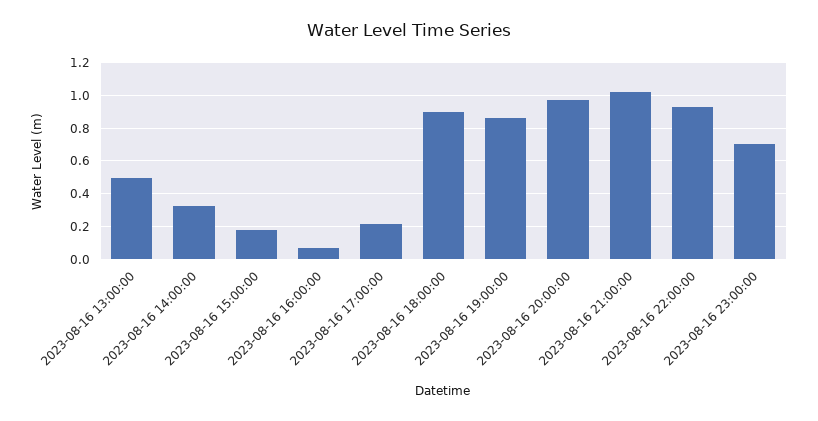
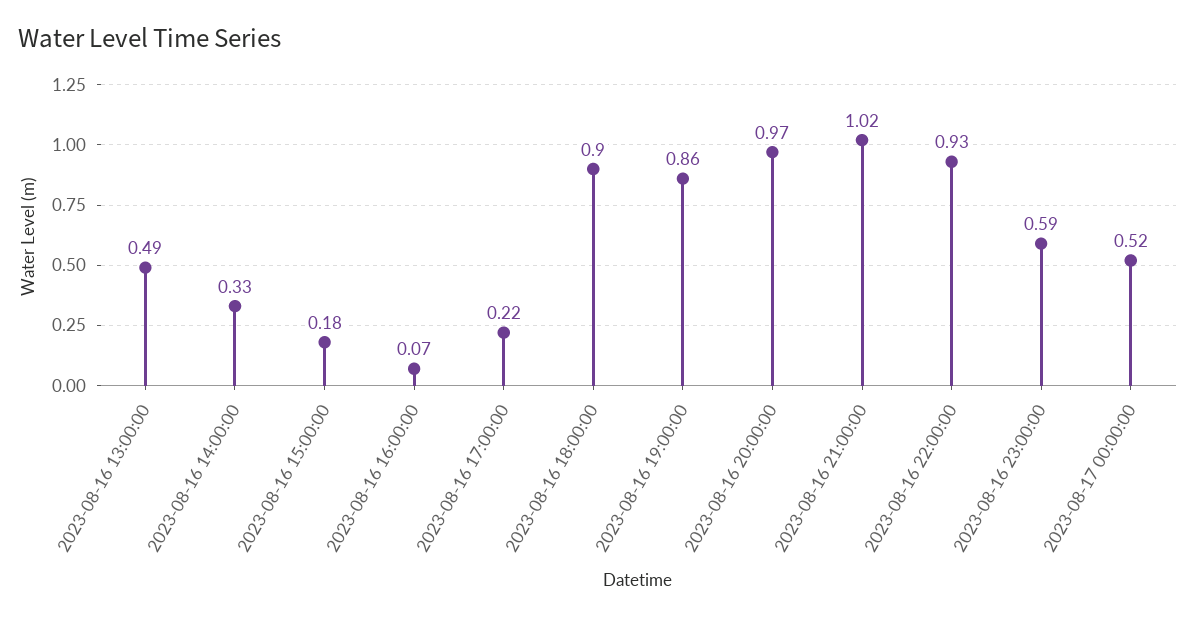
2023-08-16 23:00:00: 0.7 -> 0.59
2023-08-17 00:00:00: none -> 0.52

